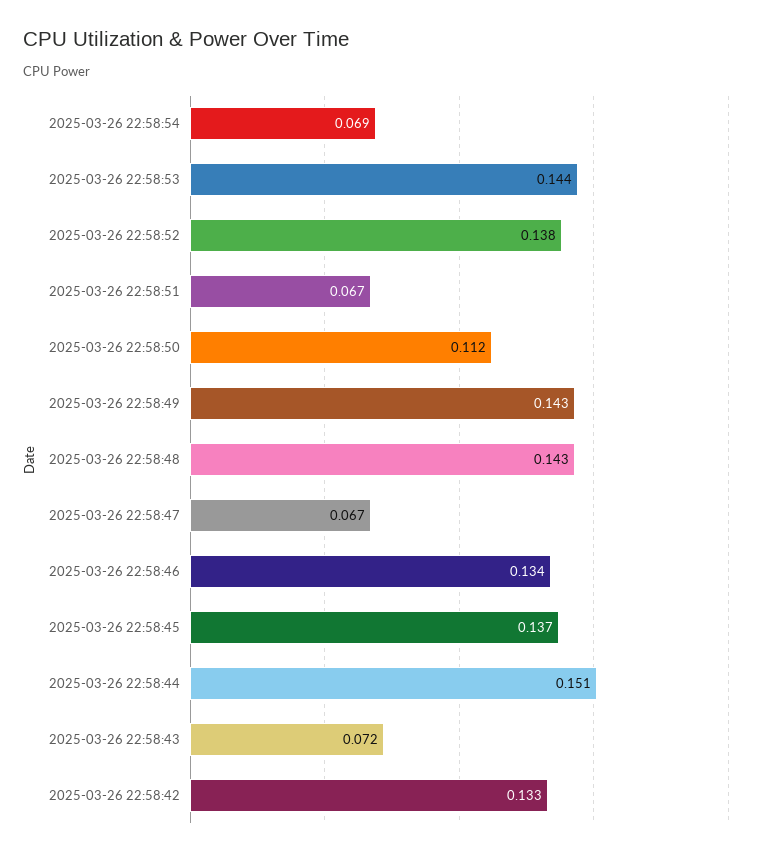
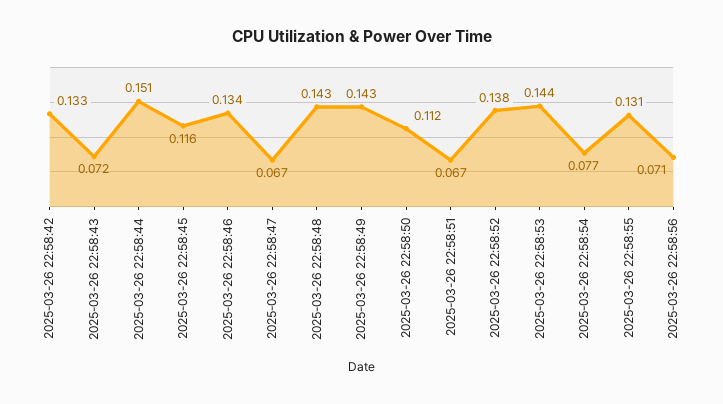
2025-03-26 22:58:54: 0.069 -> 0.077
2025-03-26 22:58:45: 0.137 -> 0.116
2025-03-26 22:58:55: none -> 0.131
2025-03-26 22:58:56: none -> 0.071

